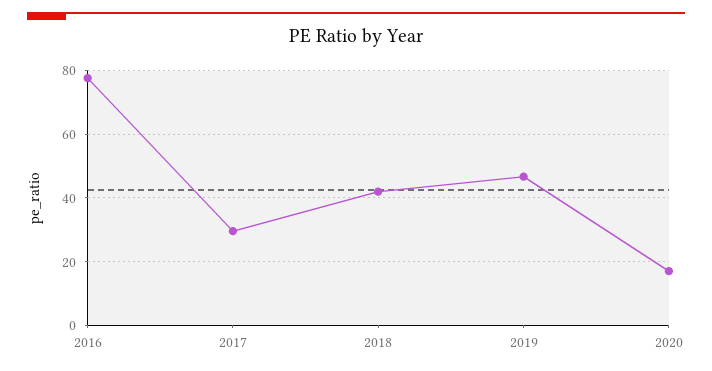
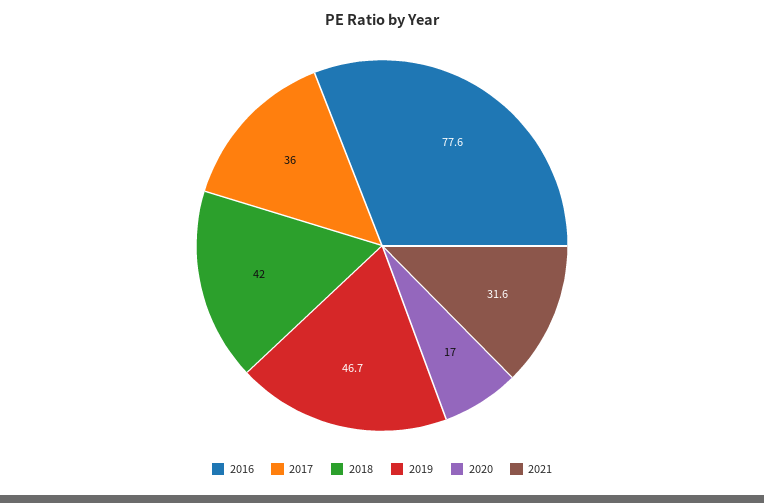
2017: 30 -> 36
2021: none -> 31.6

